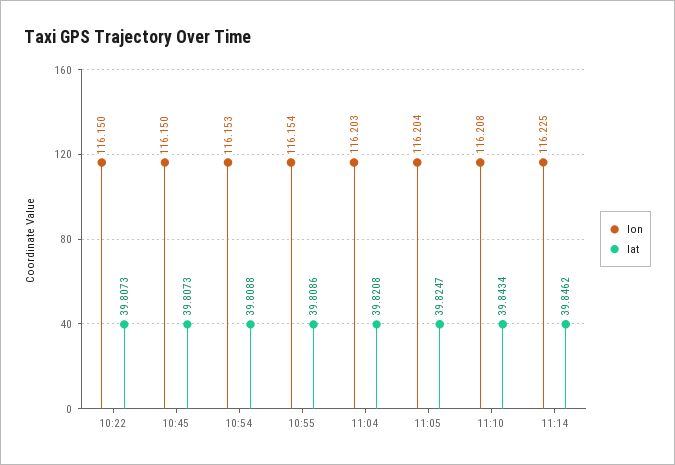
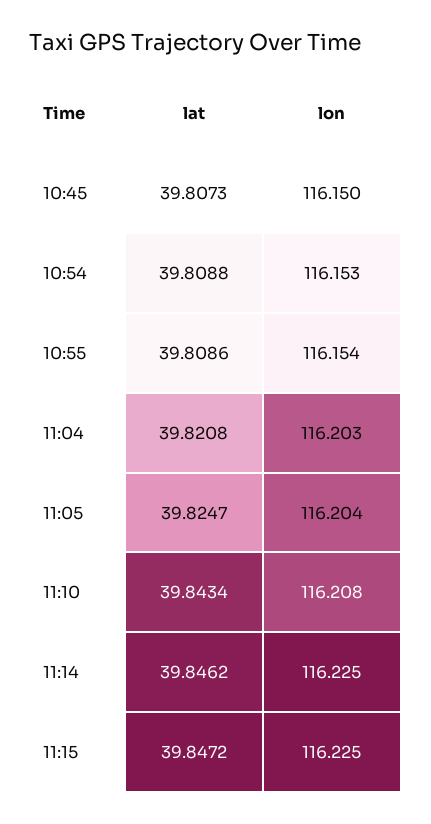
lon, 10:22: 116.15 -> none
lat, 10:22: 39.8073 -> none
lat, 11:15: none -> 39.8472
lon, 11:15: none -> 116.225

